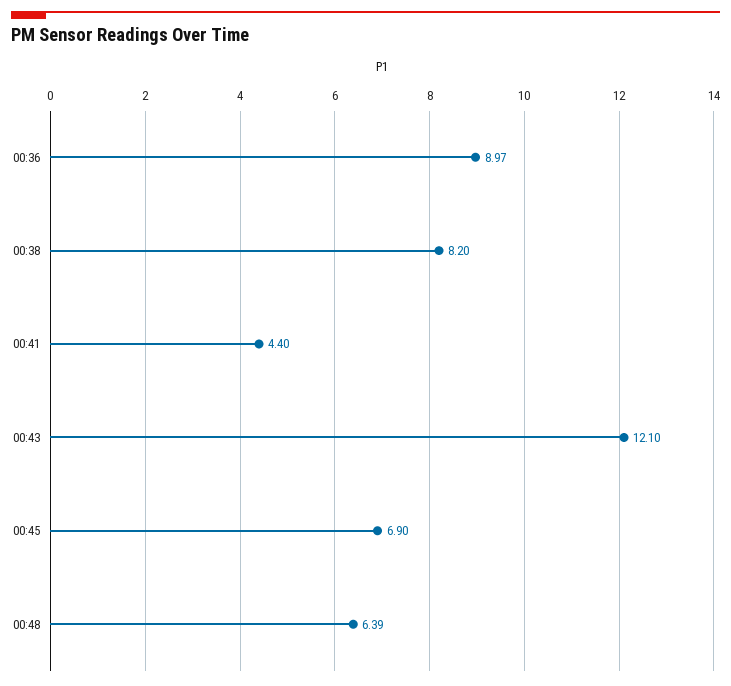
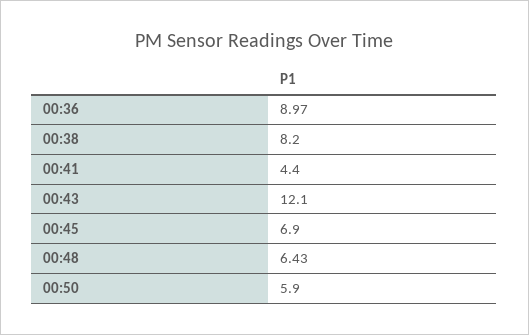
00:48: 6.39 -> 6.43
00:50: none -> 5.9

